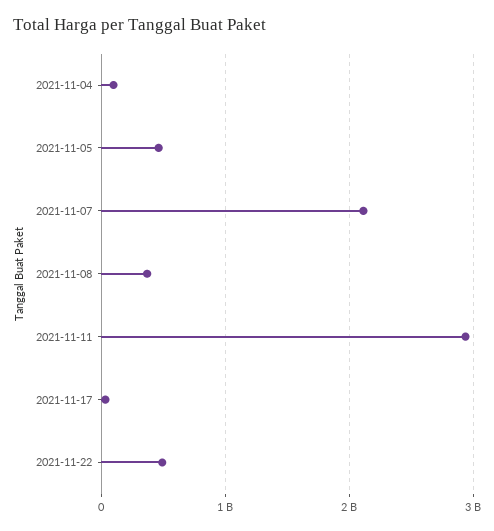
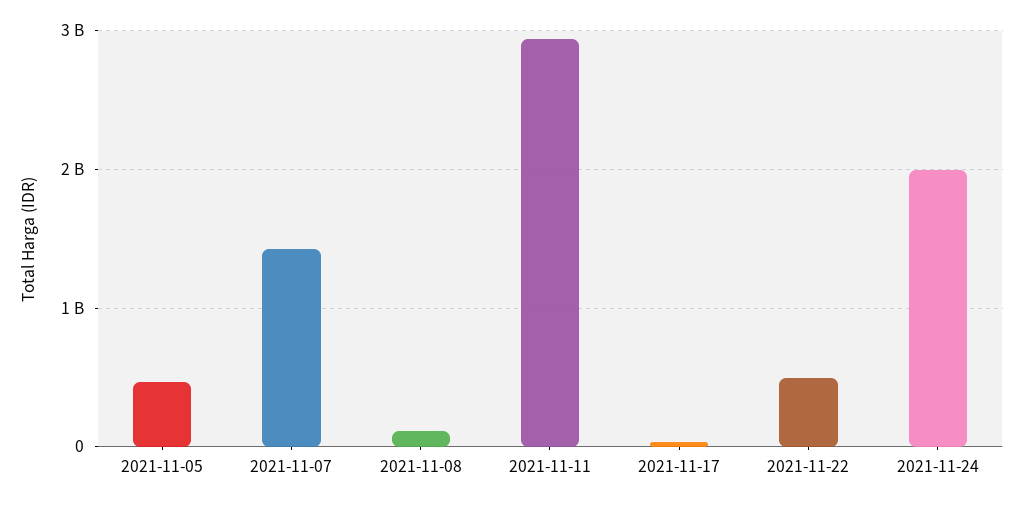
2021-11-04: 100000000 -> none
2021-11-07: 2100000000 -> 1400000000
2021-11-08: 400000000 -> 100000000
2021-11-24: none -> 2000000000

